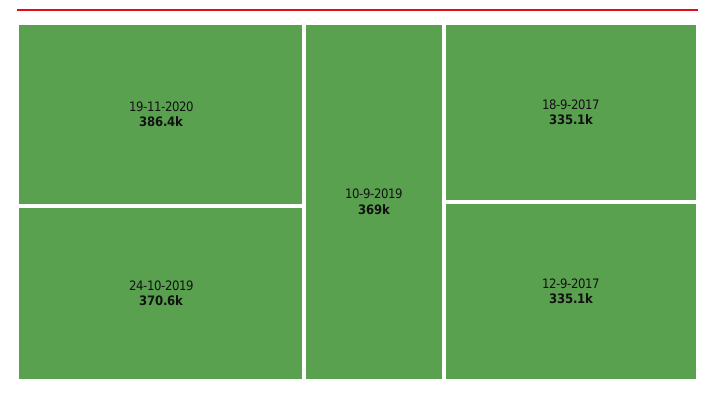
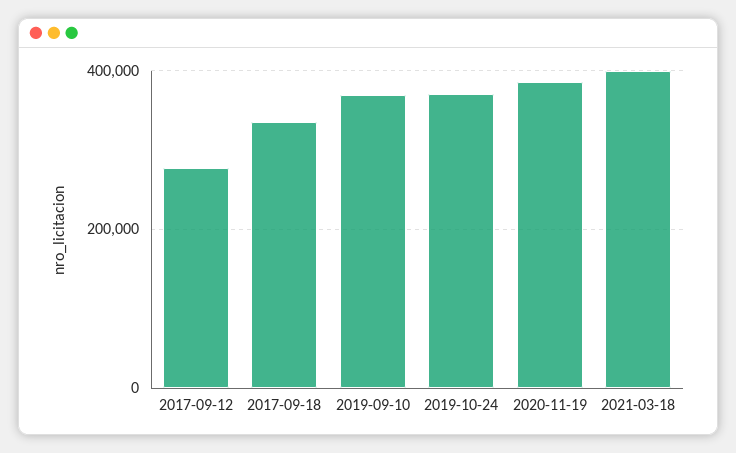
12-9-2017: 335100 -> 280000
2021-03-18: none -> 400000

